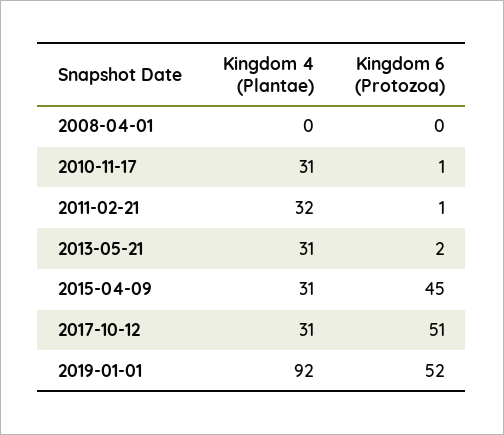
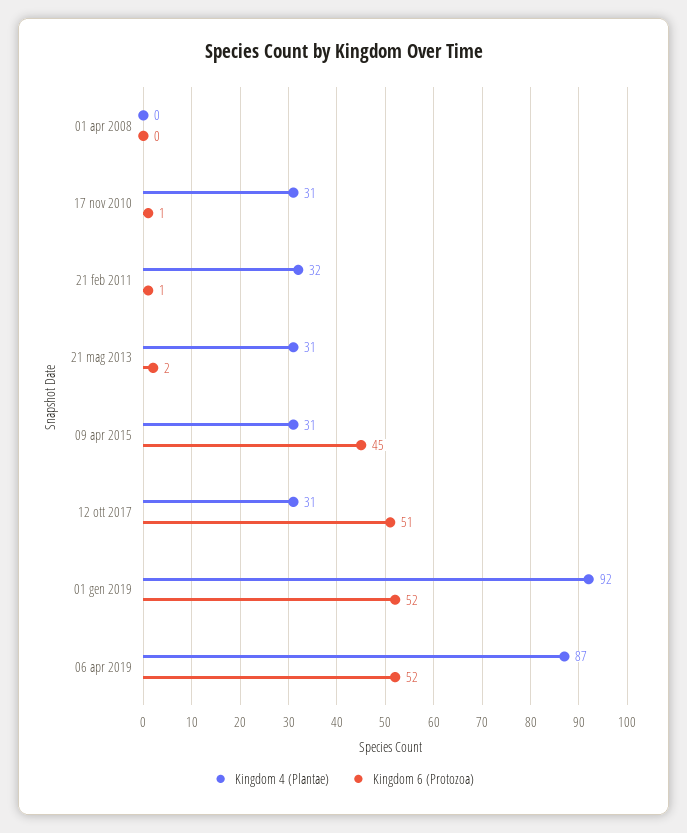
Kingdom 4 (Plantae), 06 apr 2019: none -> 87
Kingdom 6 (Protozoa), 06 apr 2019: none -> 52

